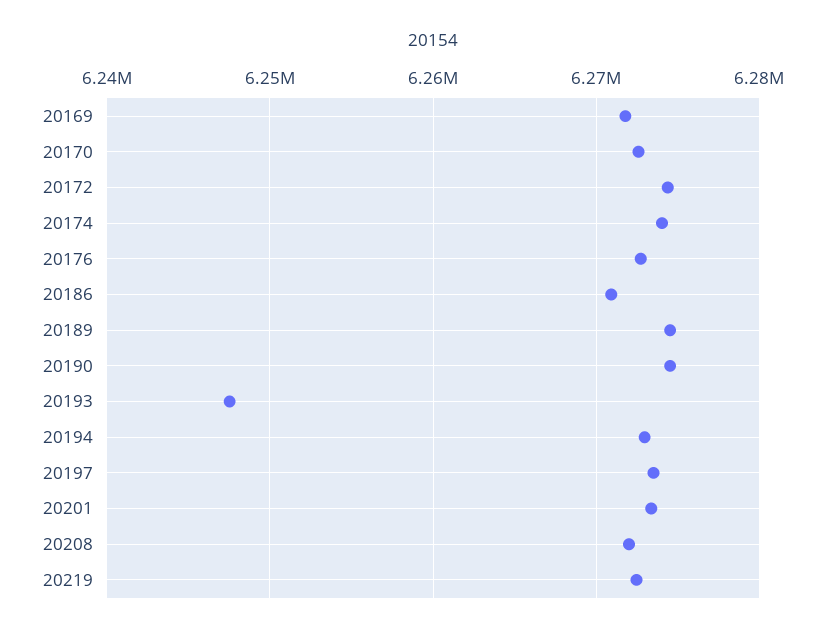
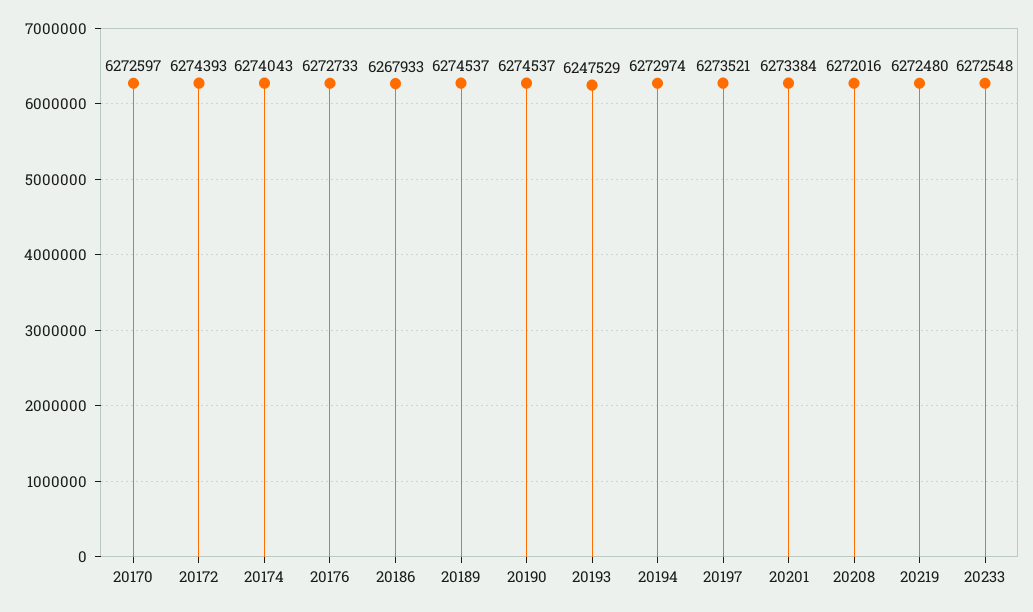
20169: 6272000 -> none
20186: 6271000 -> 6267933
20233: none -> 6272548

